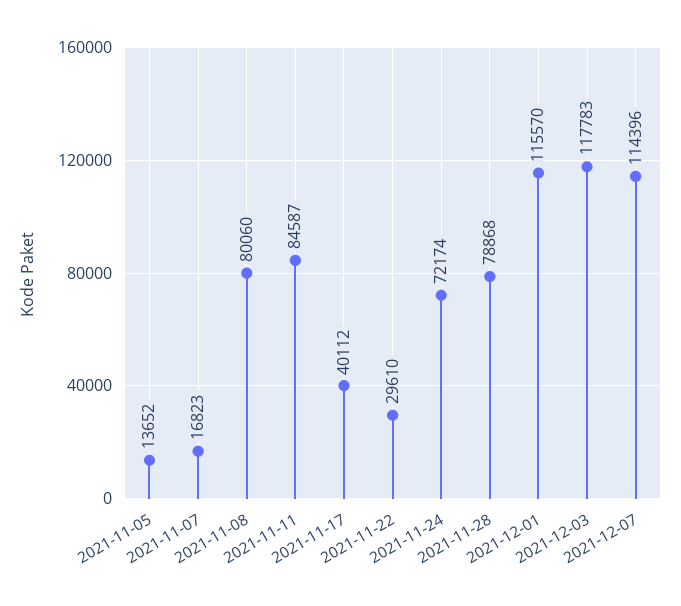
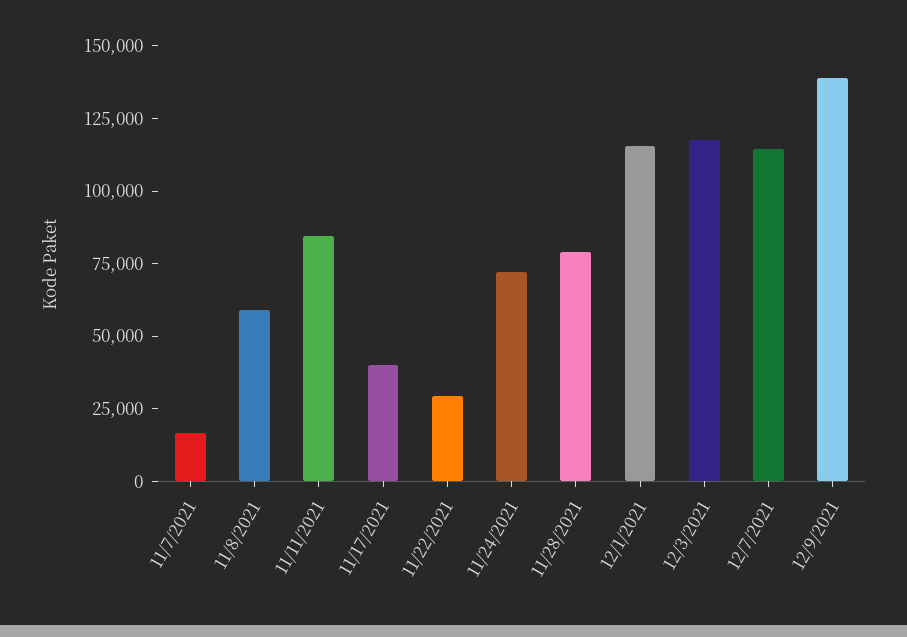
2021-11-05: 13652 -> none
2021-11-08: 80060 -> 60000
12/9/2021: none -> 140000

